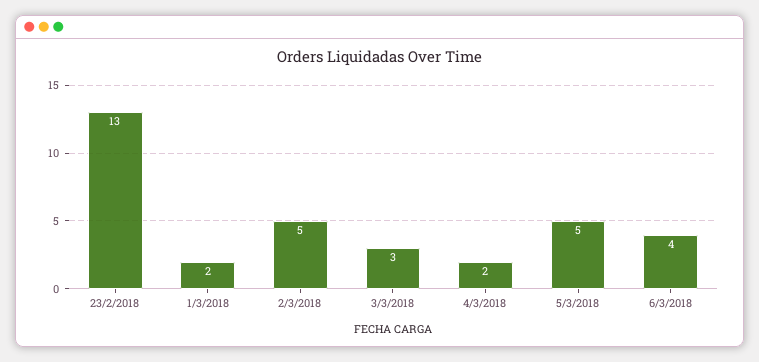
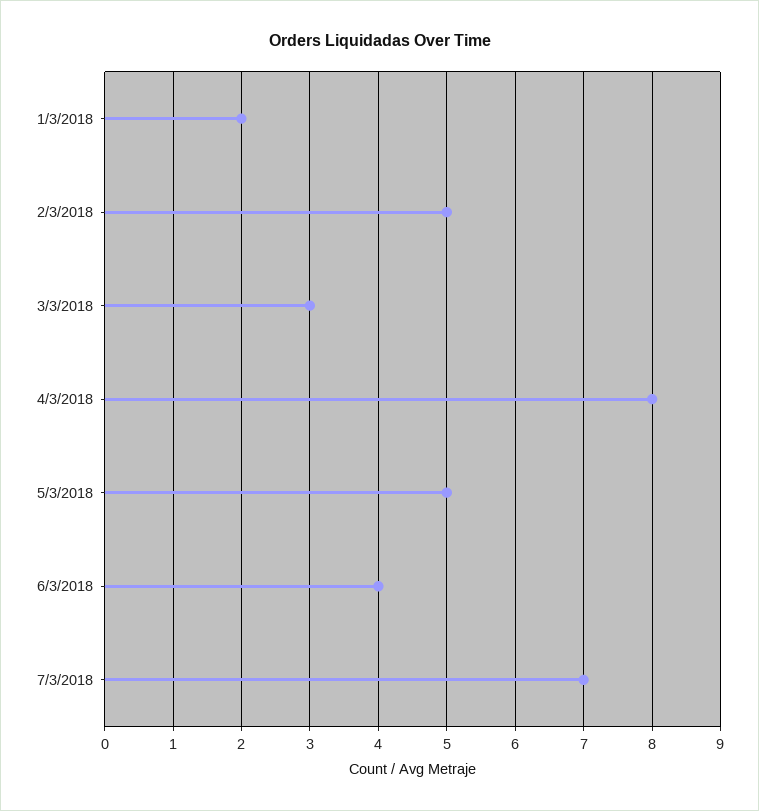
23/2/2018: 13 -> none
4/3/2018: 2 -> 8
7/3/2018: none -> 7

